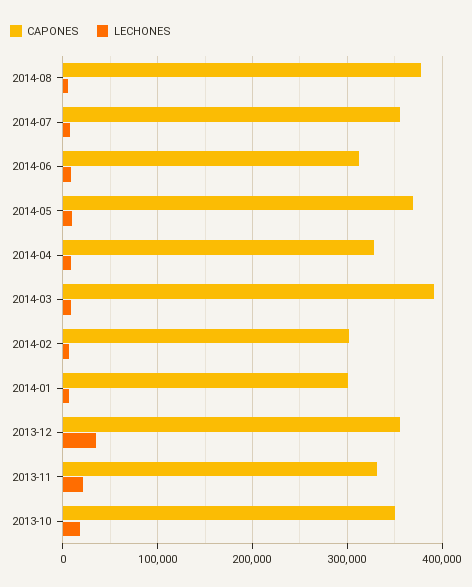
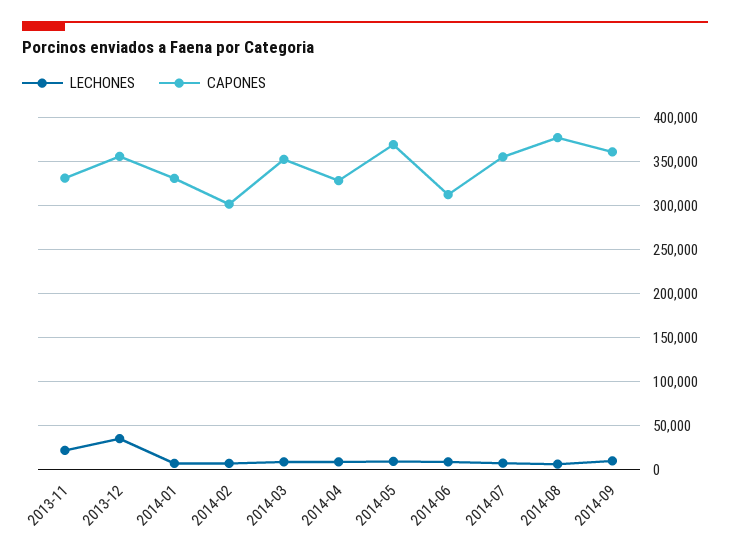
CAPONES, 2014-03: 390000 -> 350000
CAPONES, 2014-01: 300000 -> 330000
CAPONES, 2013-10: 350000 -> none
LECHONES, 2013-10: 20000 -> none
LECHONES, 2014-09: none -> 10000
CAPONES, 2014-09: none -> 360000

